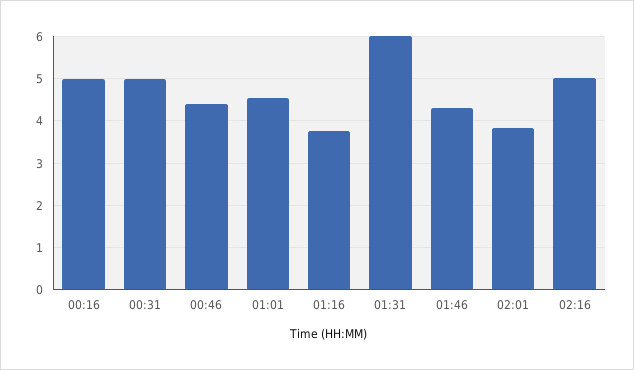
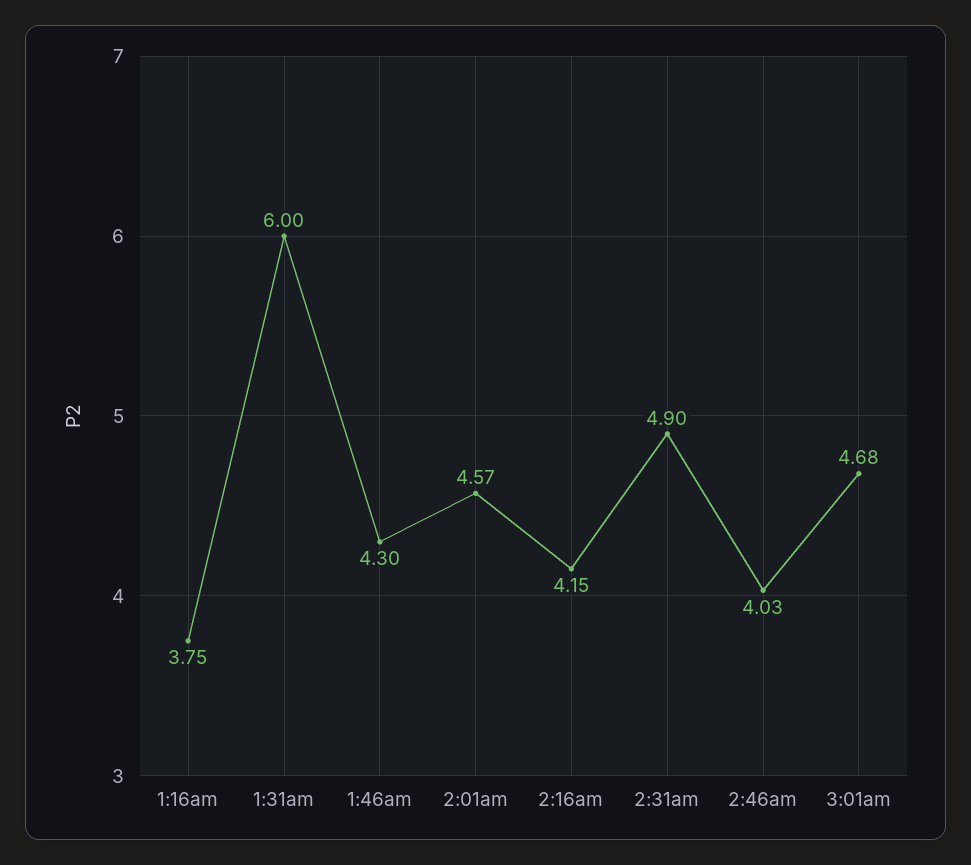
00:16: 5 -> none
00:31: 5 -> none
00:46: 4.4 -> none
01:01: 4.6 -> none
02:01: 3.8 -> 4.57
02:16: 5 -> 4.15
2:31am: none -> 4.9
2:46am: none -> 4.03
3:01am: none -> 4.68

